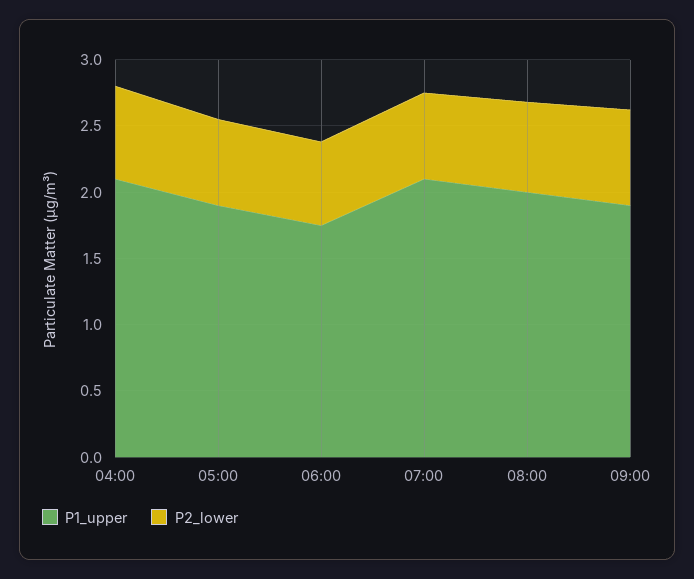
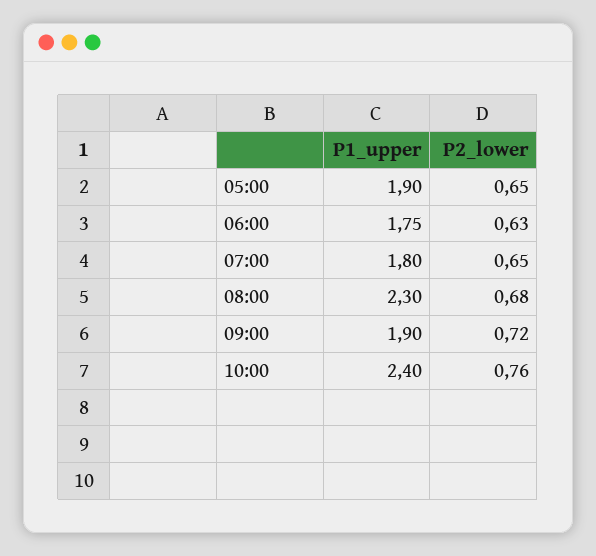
P1_upper, 04:00: 2.1 -> none
P2_lower, 04:00: 0.7 -> none
P1_upper, 07:00: 2.1 -> 1.8
P1_upper, 08:00: 2 -> 2.3
P1_upper, 10:00: none -> 2.4
P2_lower, 10:00: none -> 0.76

